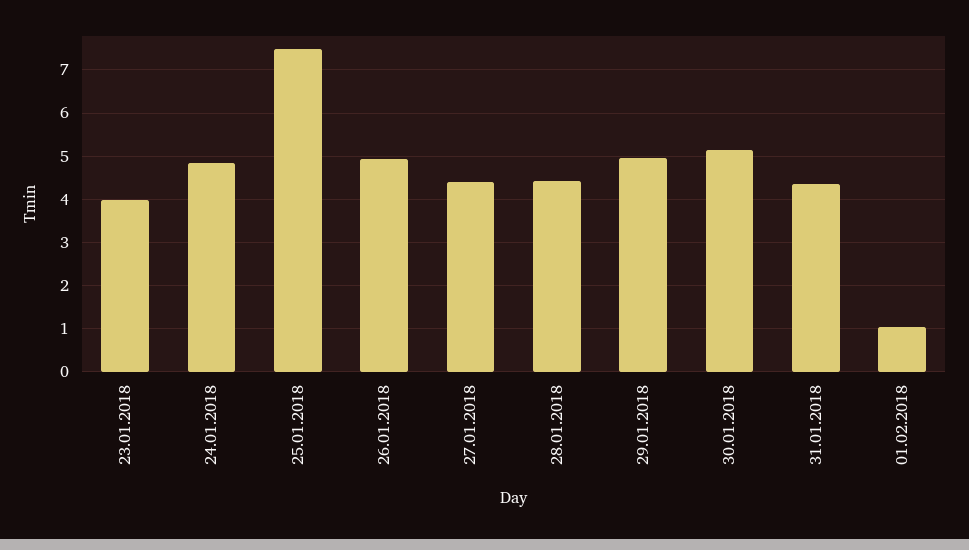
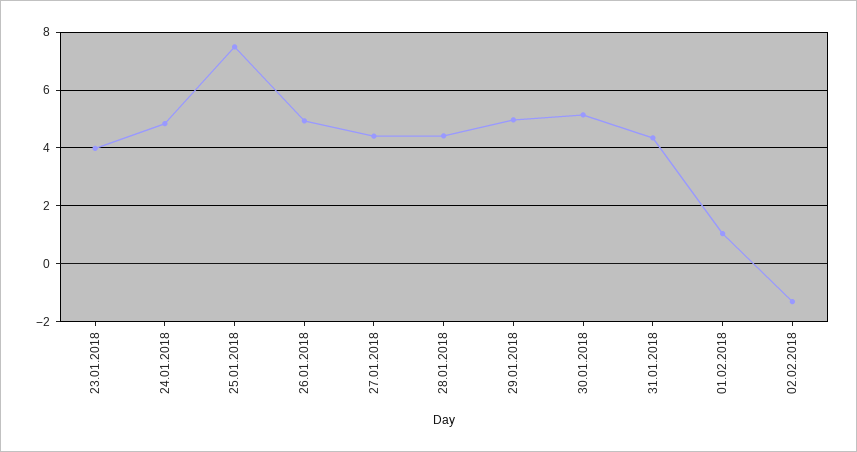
02.02.2018: none -> -1.25

